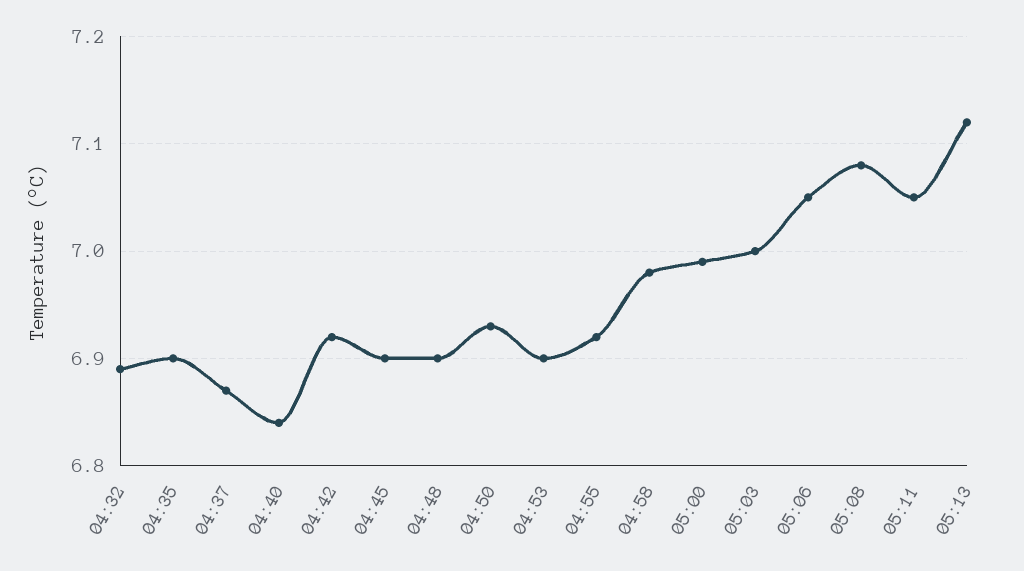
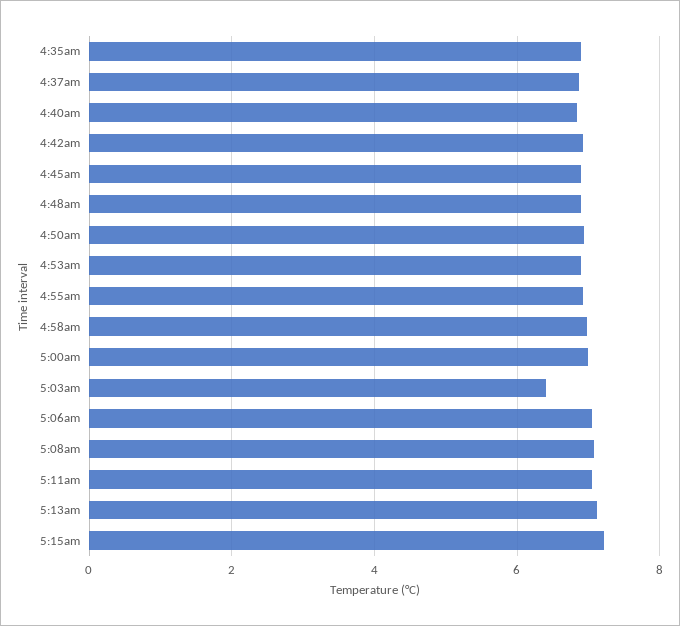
04:32: 6.89 -> none
05:03: 7 -> 6.4
5:15am: none -> 7.2

